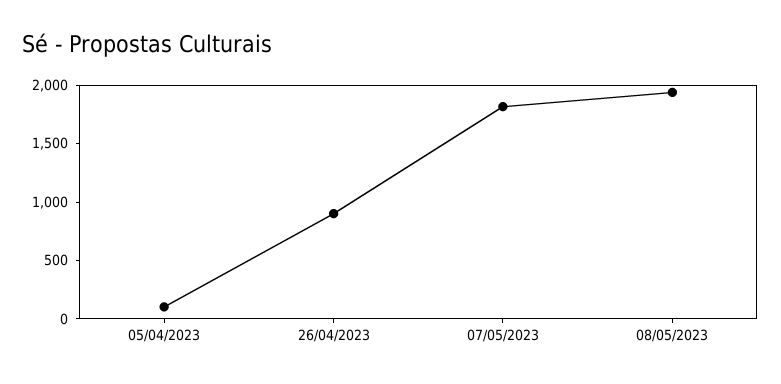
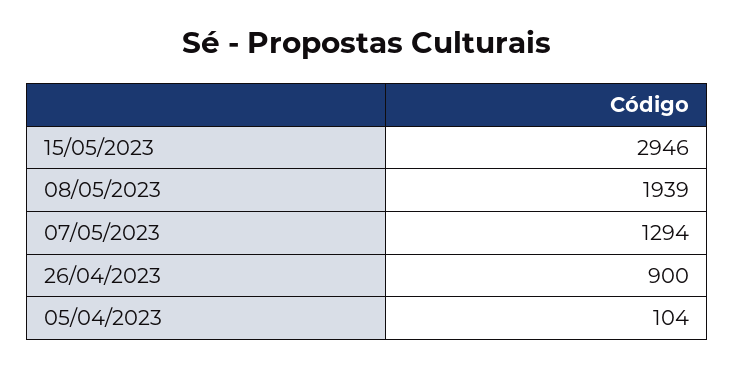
07/05/2023: 1800 -> 1294
15/05/2023: none -> 2946

